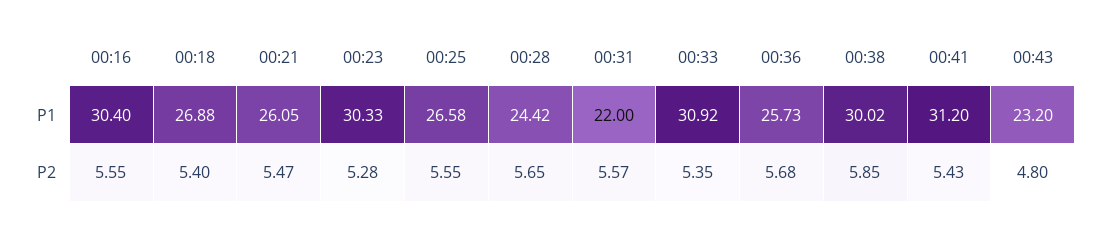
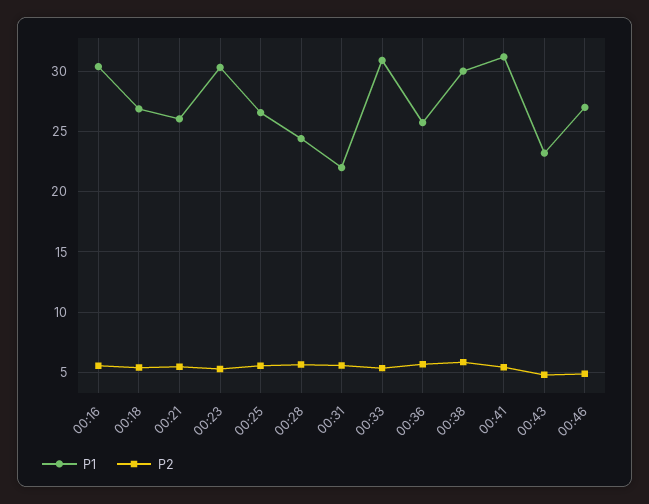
P1, 00:46: none -> 27
P2, 00:46: none -> 5

